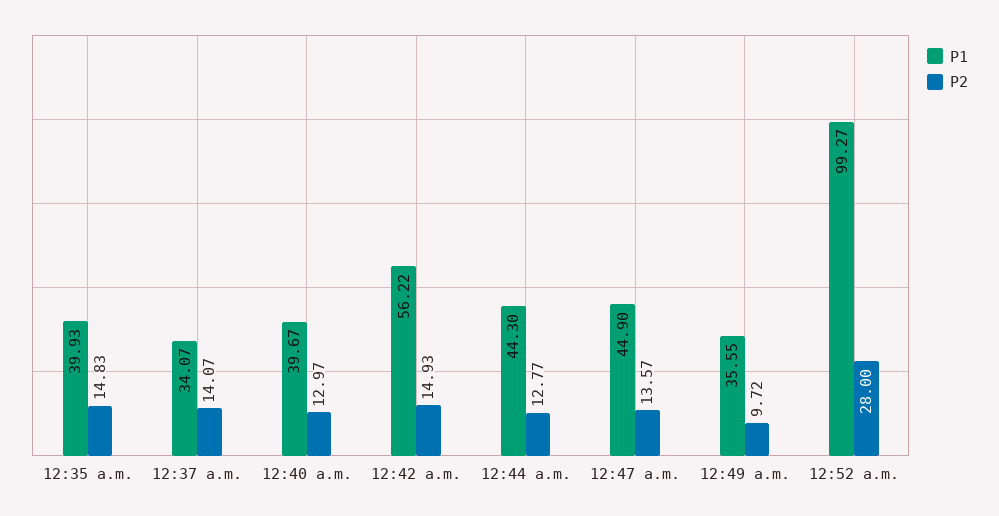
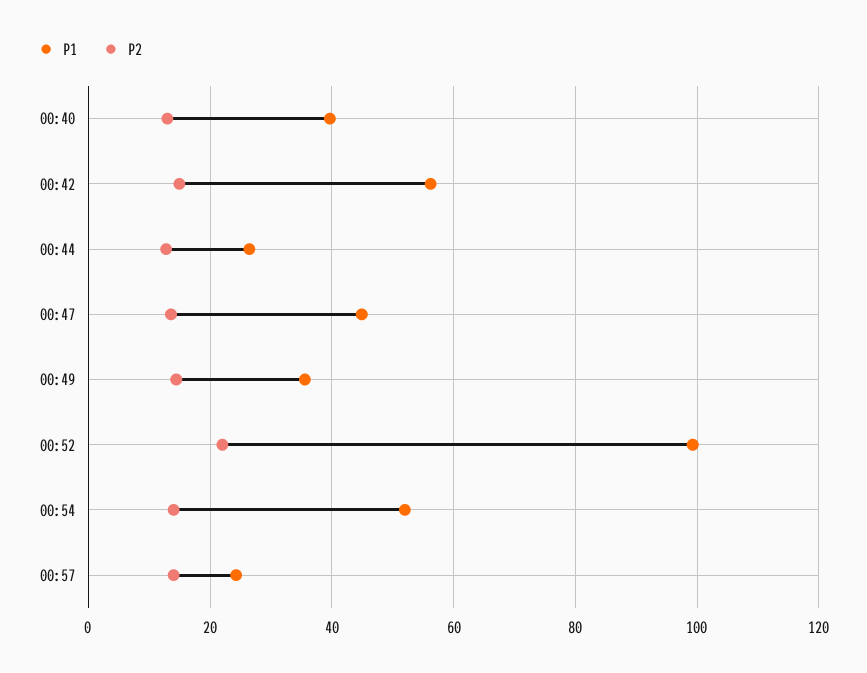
P1, 12:35 a.m.: 39.93 -> none
P2, 12:35 a.m.: 14.83 -> none
P1, 12:37 a.m.: 34.07 -> none
P2, 12:37 a.m.: 14.07 -> none
P1, 12:44 a.m.: 44.3 -> 26
P2, 12:49 a.m.: 9.72 -> 14
P2, 12:52 a.m.: 28 -> 22
P1, 00:54: none -> 52
P2, 00:54: none -> 14
P1, 00:57: none -> 24
P2, 00:57: none -> 14

